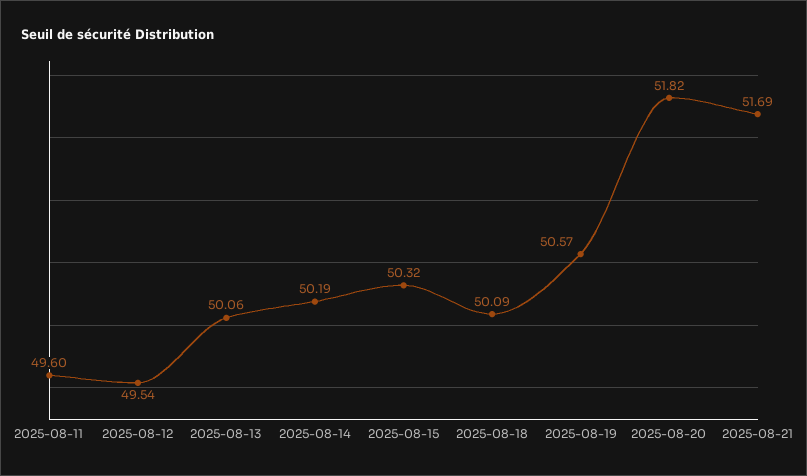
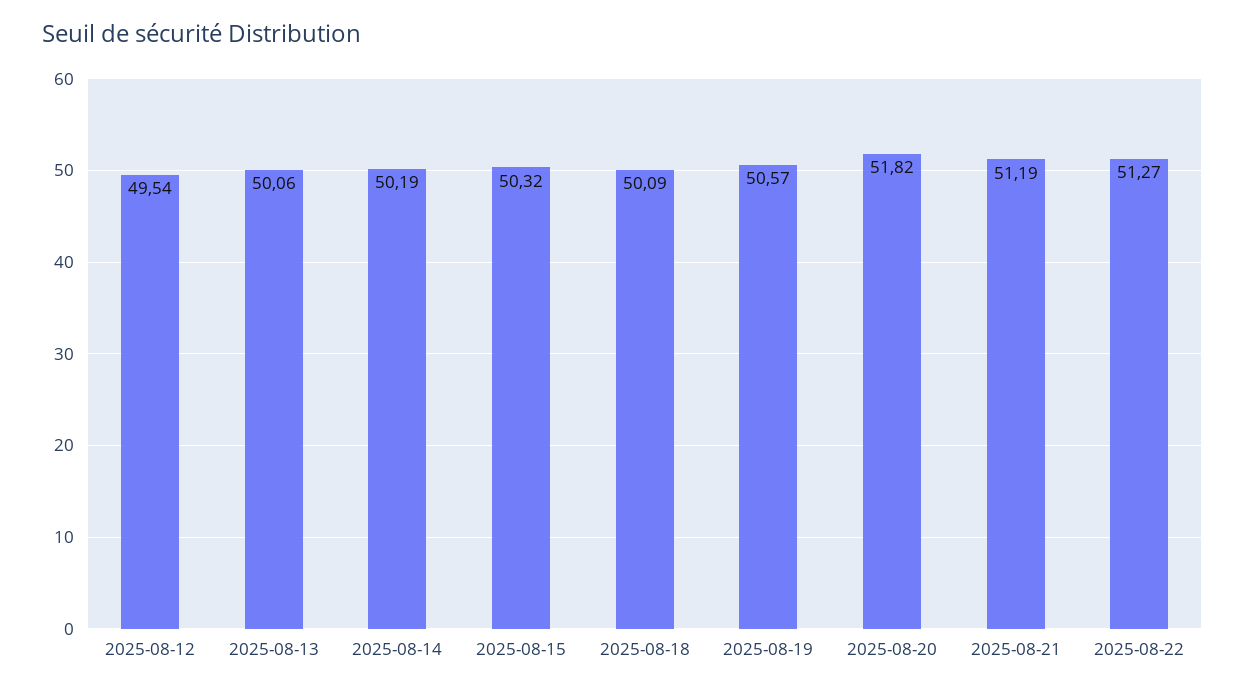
2025-08-11: 49.6 -> none
2025-08-21: 51.69 -> 51.19
2025-08-22: none -> 51.27

